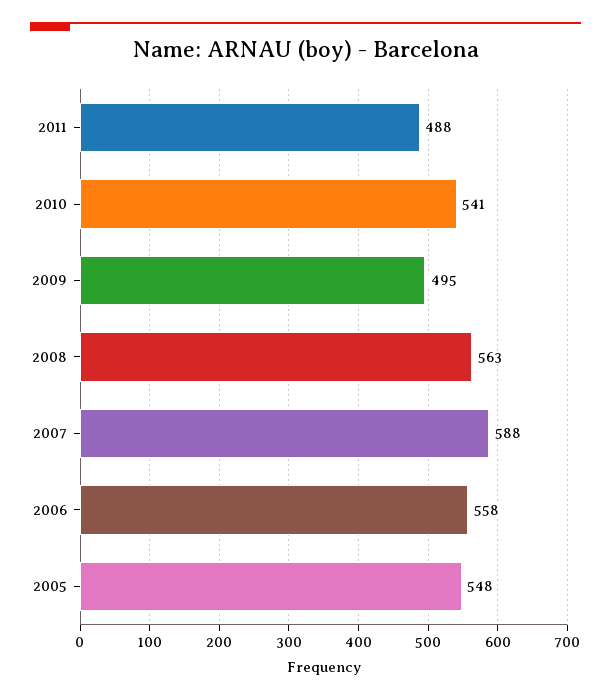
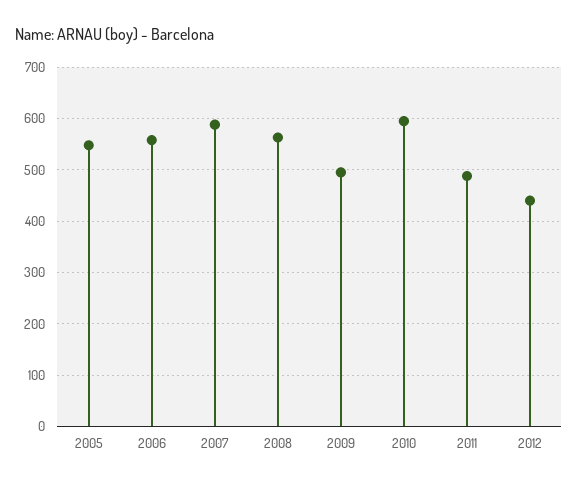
2010: 541 -> 600
2012: none -> 440

